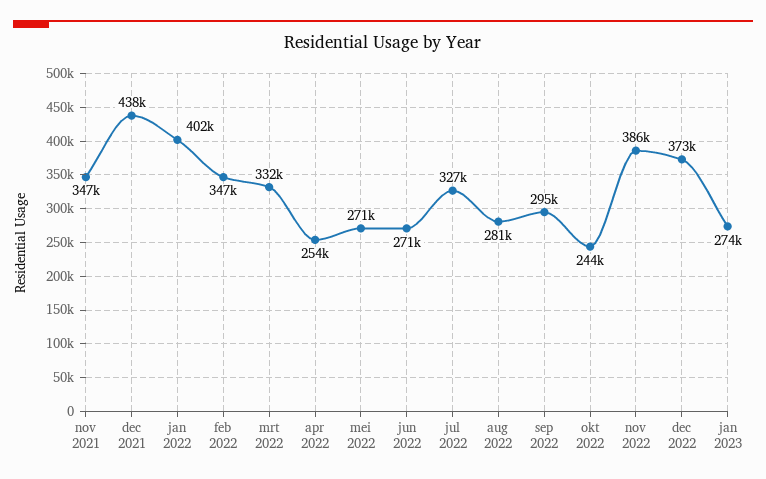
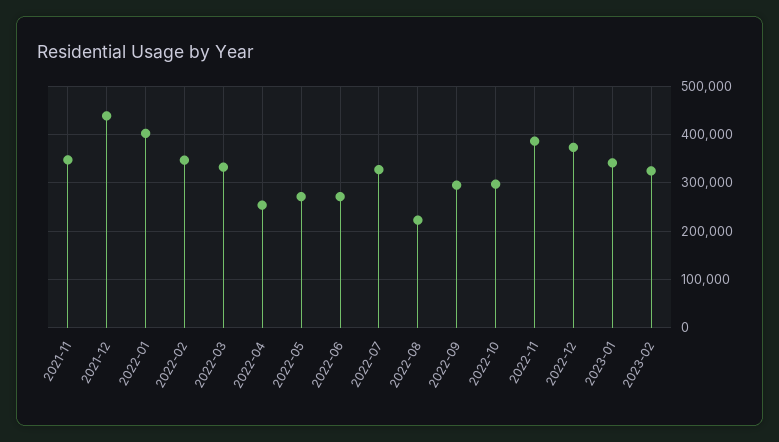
aug 2022: 281000 -> 220000
okt 2022: 244000 -> 300000
jan 2023: 274000 -> 340000
2023-02: none -> 320000

